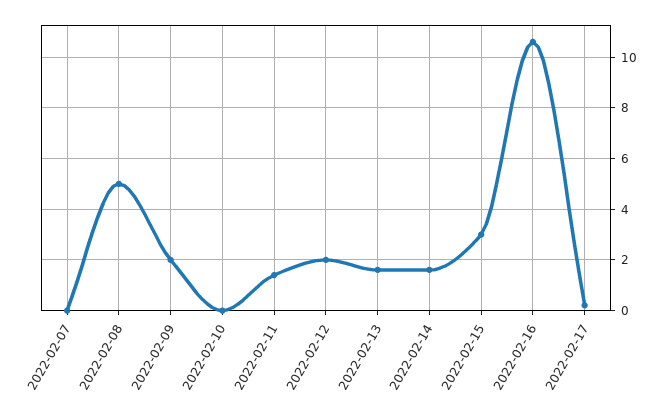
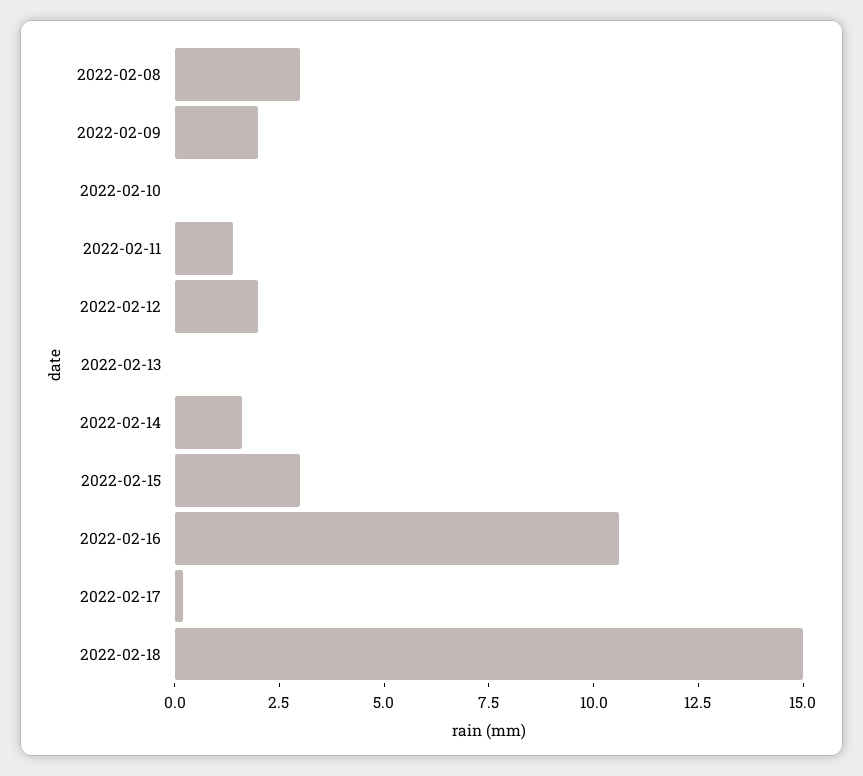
2022-02-07: 0 -> none
2022-02-08: 5 -> 3
2022-02-13: 1.5 -> 0
2022-02-18: none -> 15

